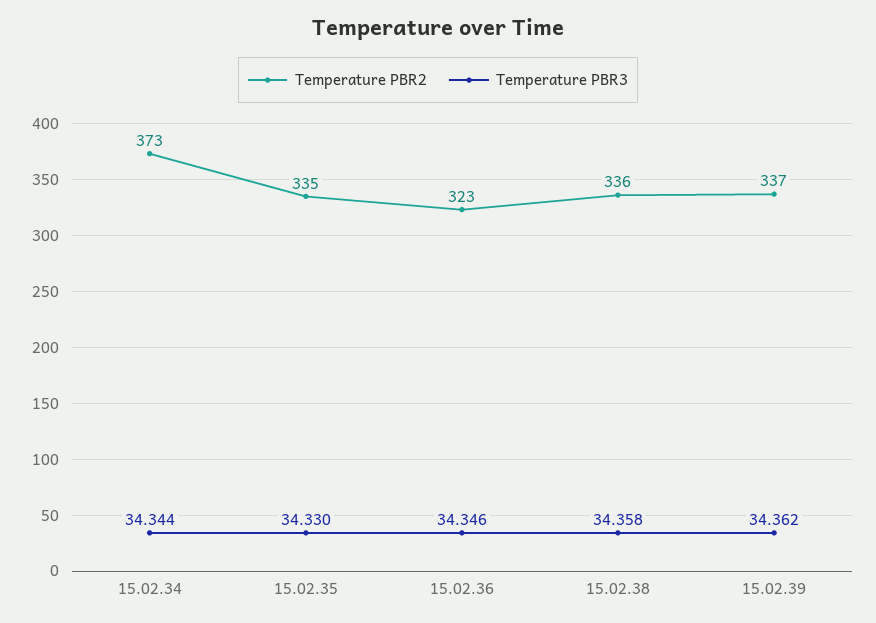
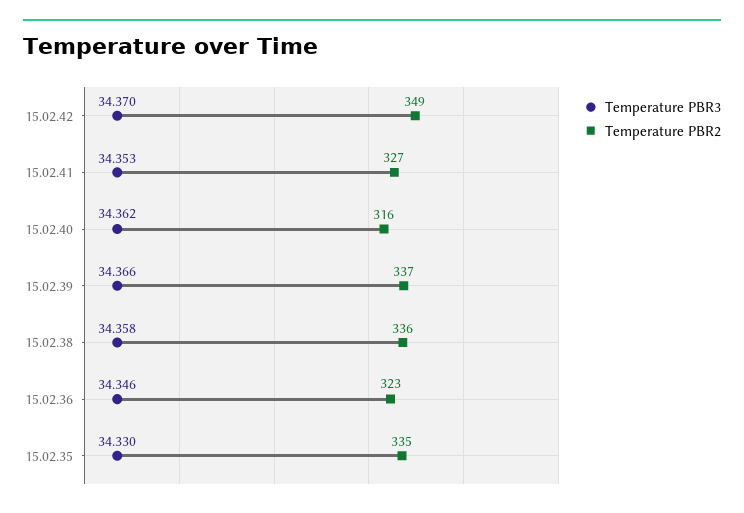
Temperature PBR2, 15.02.34: 373 -> none
Temperature PBR3, 15.02.34: 34.344 -> none
Temperature PBR3, 15.02.39: 34.362 -> 34.366
Temperature PBR3, 15.02.42: none -> 34.37
Temperature PBR2, 15.02.42: none -> 349
Temperature PBR3, 15.02.41: none -> 34.353
Temperature PBR2, 15.02.41: none -> 327
Temperature PBR3, 15.02.40: none -> 34.362
Temperature PBR2, 15.02.40: none -> 316

